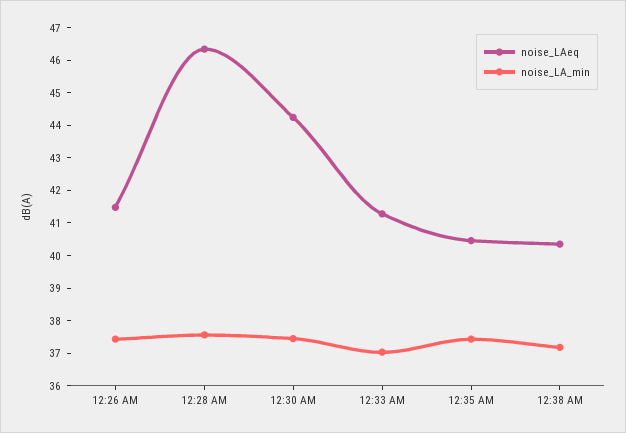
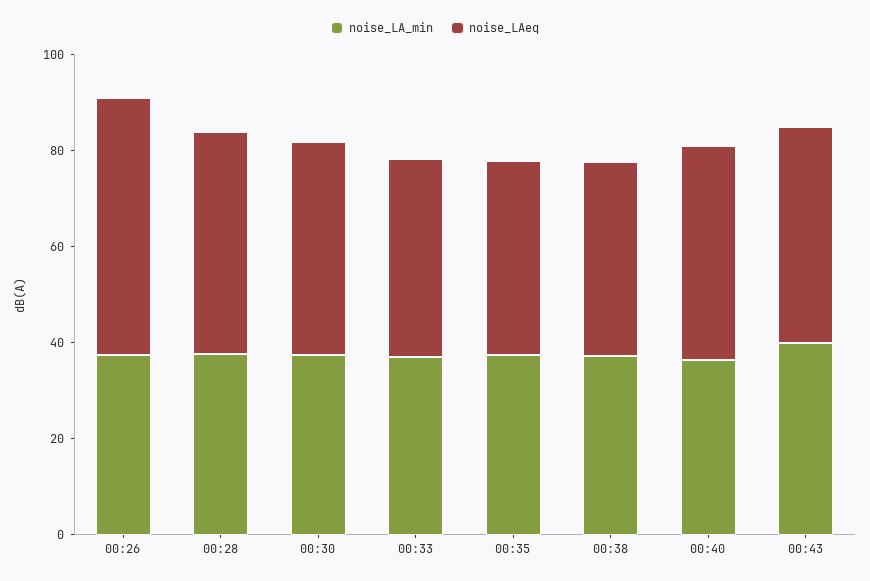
noise_LAeq, 12:26 AM: 41.5 -> 55
noise_LA_min, 00:40: none -> 35
noise_LAeq, 00:40: none -> 45
noise_LA_min, 00:43: none -> 40
noise_LAeq, 00:43: none -> 45

